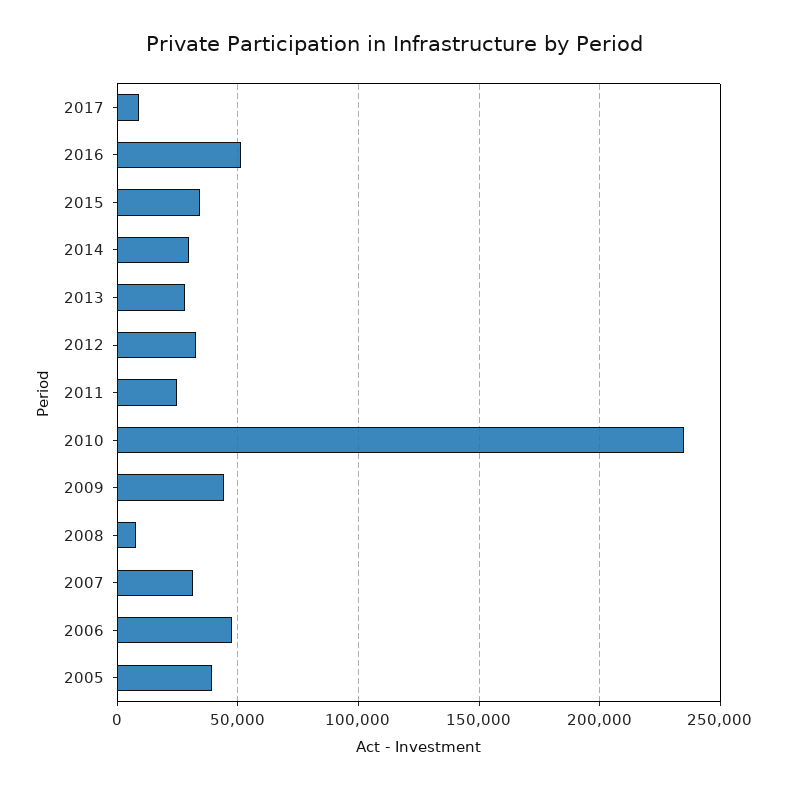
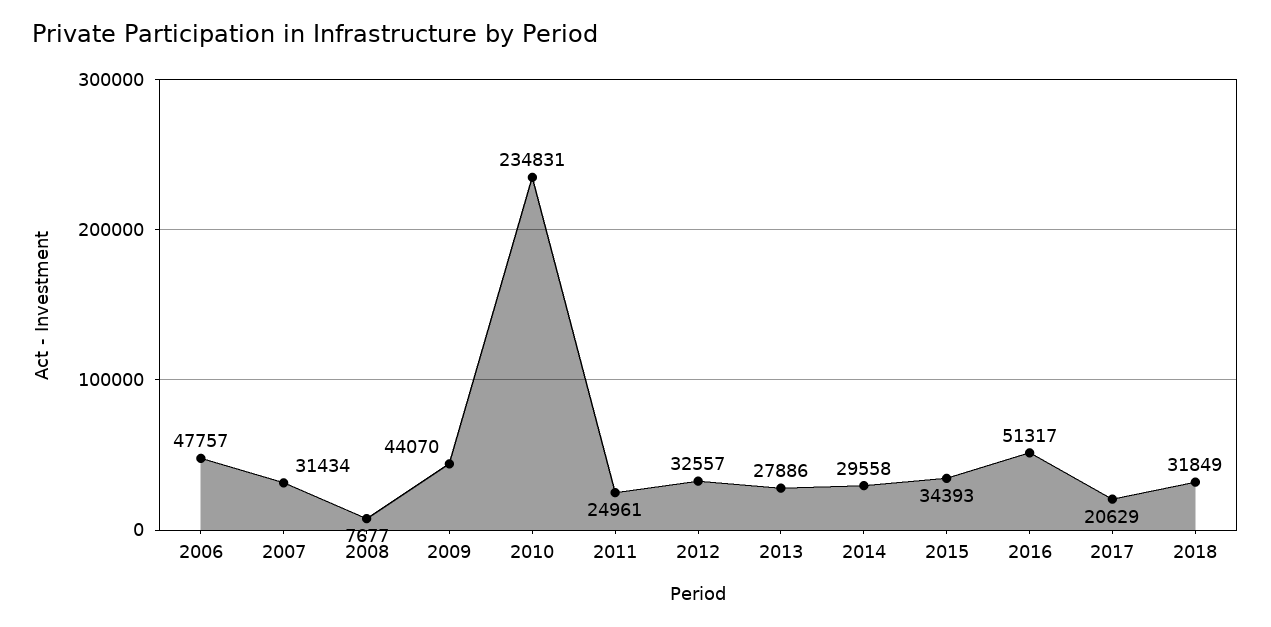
2017: 10000 -> 20629
2005: 40000 -> none
2018: none -> 31849

